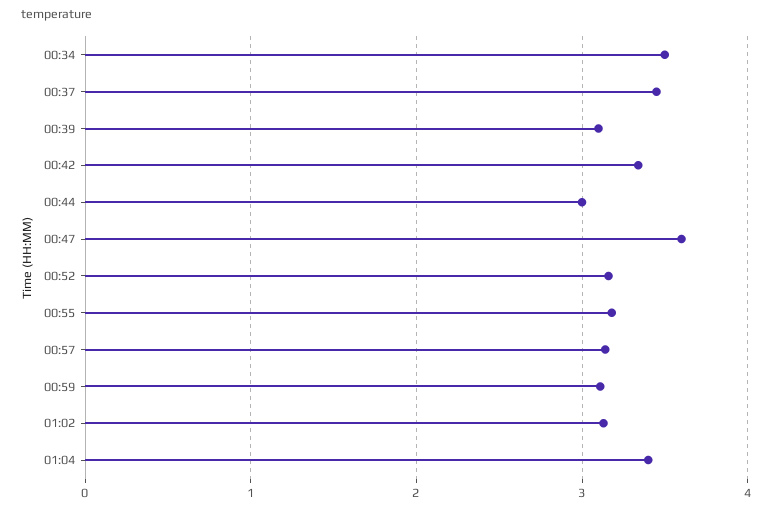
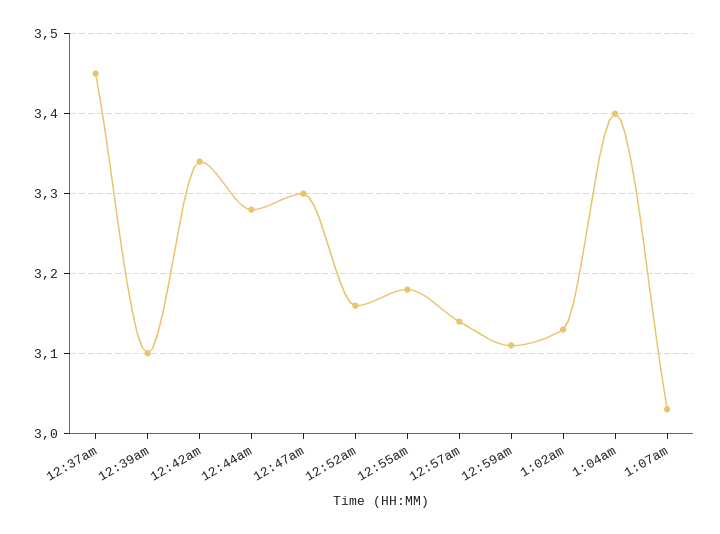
00:34: 3.5 -> none
00:44: 3 -> 3.28
00:47: 3.6 -> 3.3
1:07am: none -> 3.03

